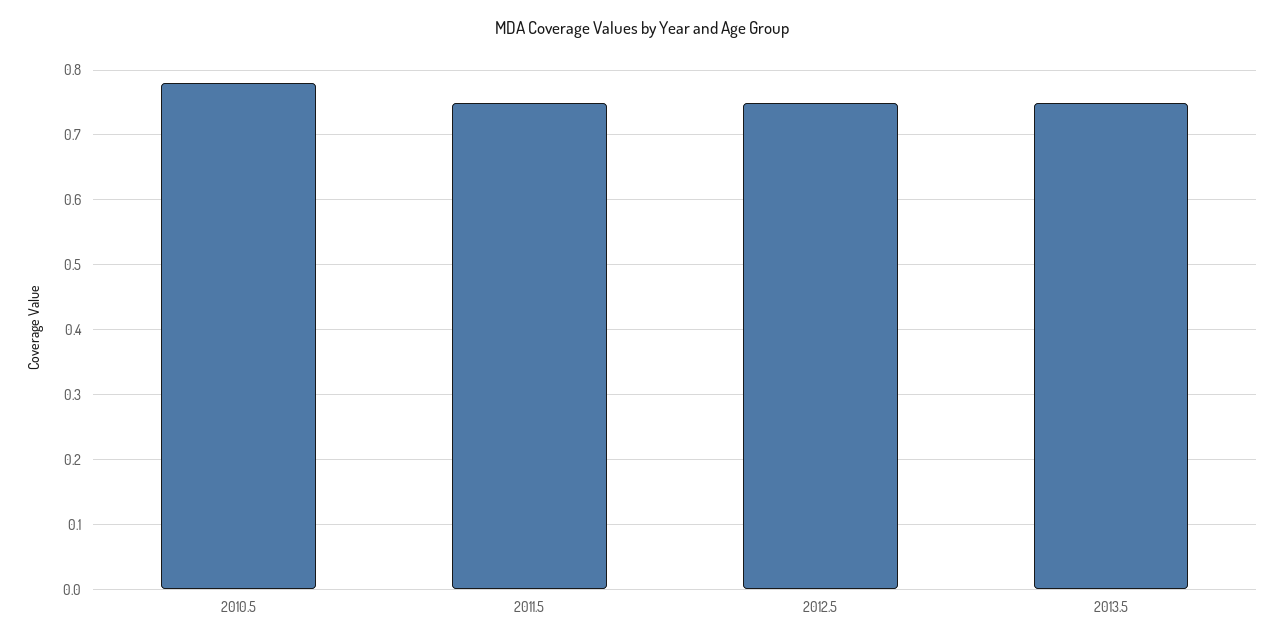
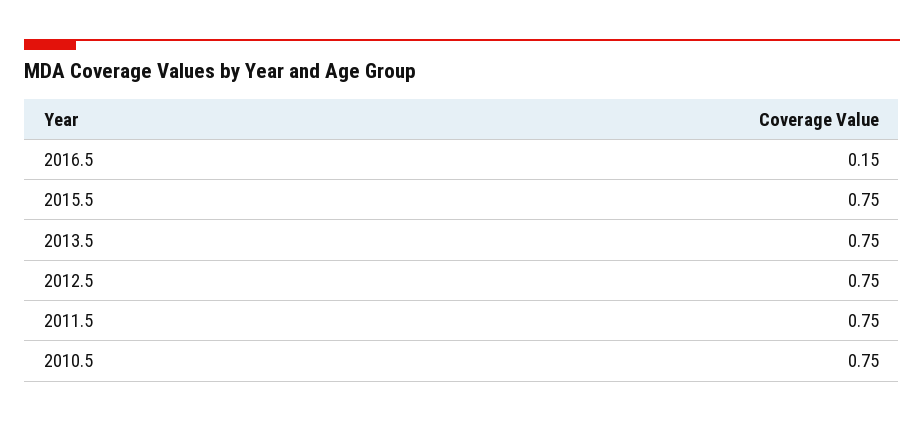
2010.5: 0.78 -> 0.75
2016.5: none -> 0.15
2015.5: none -> 0.75

